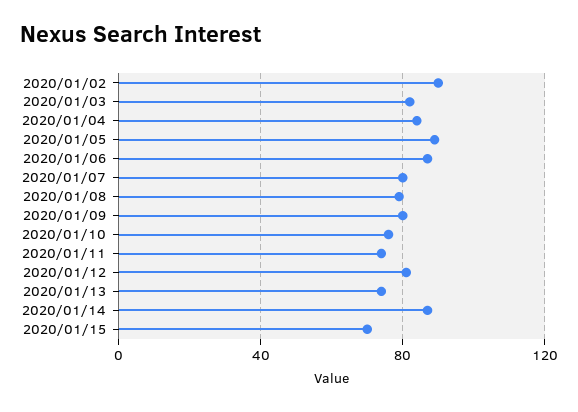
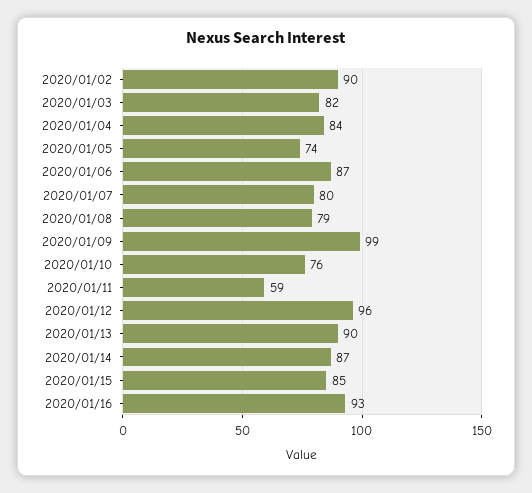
2020/01/05: 90 -> 74
2020/01/09: 80 -> 99
2020/01/11: 75 -> 59
2020/01/12: 80 -> 96
2020/01/13: 75 -> 90
2020/01/15: 70 -> 85
2020/01/16: none -> 93

